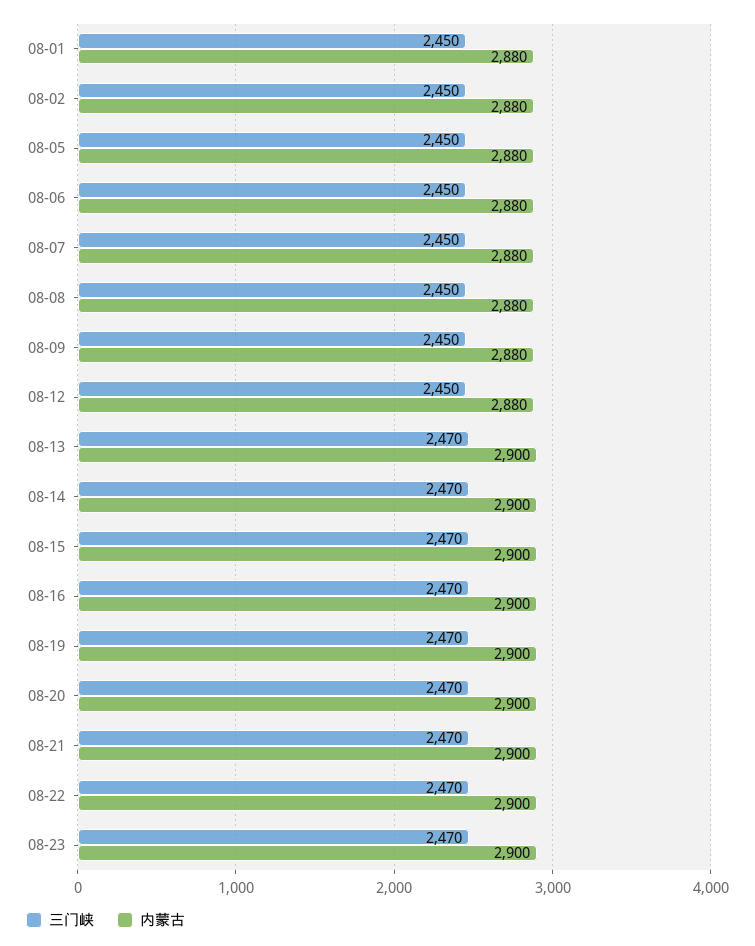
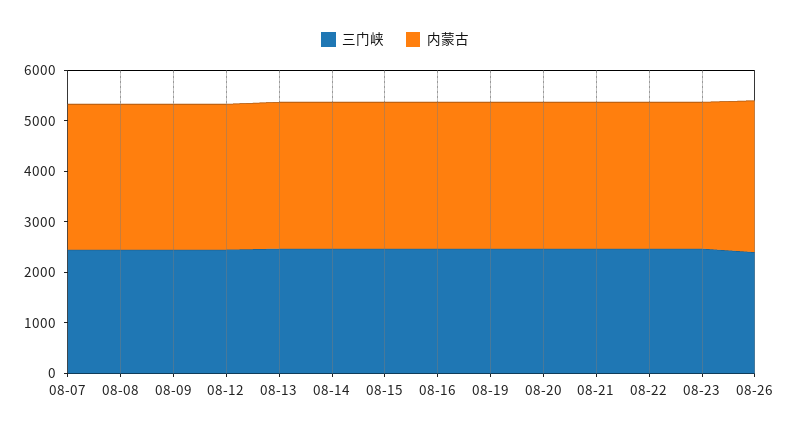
三门峡, 08-01: 2450 -> none
内蒙古, 08-01: 2880 -> none
三门峡, 08-02: 2450 -> none
内蒙古, 08-02: 2880 -> none
三门峡, 08-05: 2450 -> none
内蒙古, 08-05: 2880 -> none
三门峡, 08-06: 2450 -> none
内蒙古, 08-06: 2880 -> none
三门峡, 08-26: none -> 2400
内蒙古, 08-26: none -> 3000

